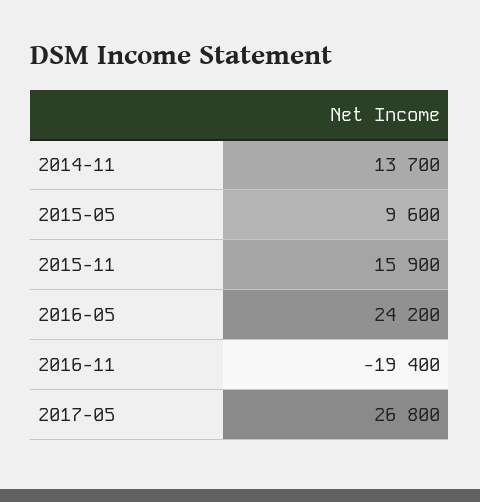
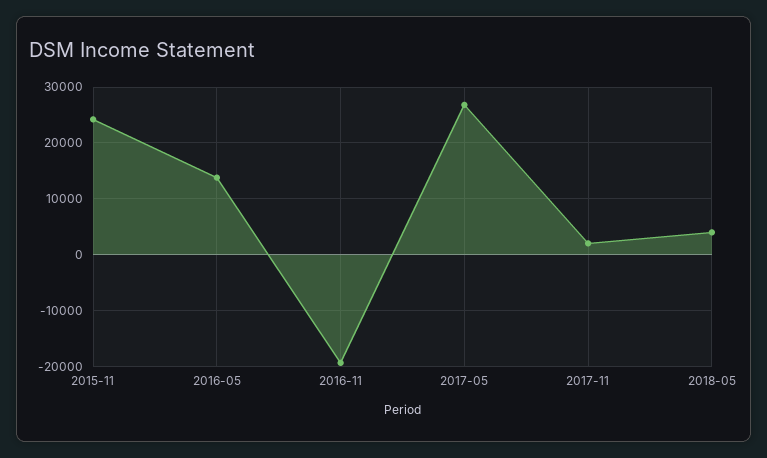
2014-11: 13700 -> none
2015-05: 9600 -> none
2015-11: 15900 -> 24000
2016-05: 24200 -> 14000
2017-11: none -> 2000
2018-05: none -> 4000

